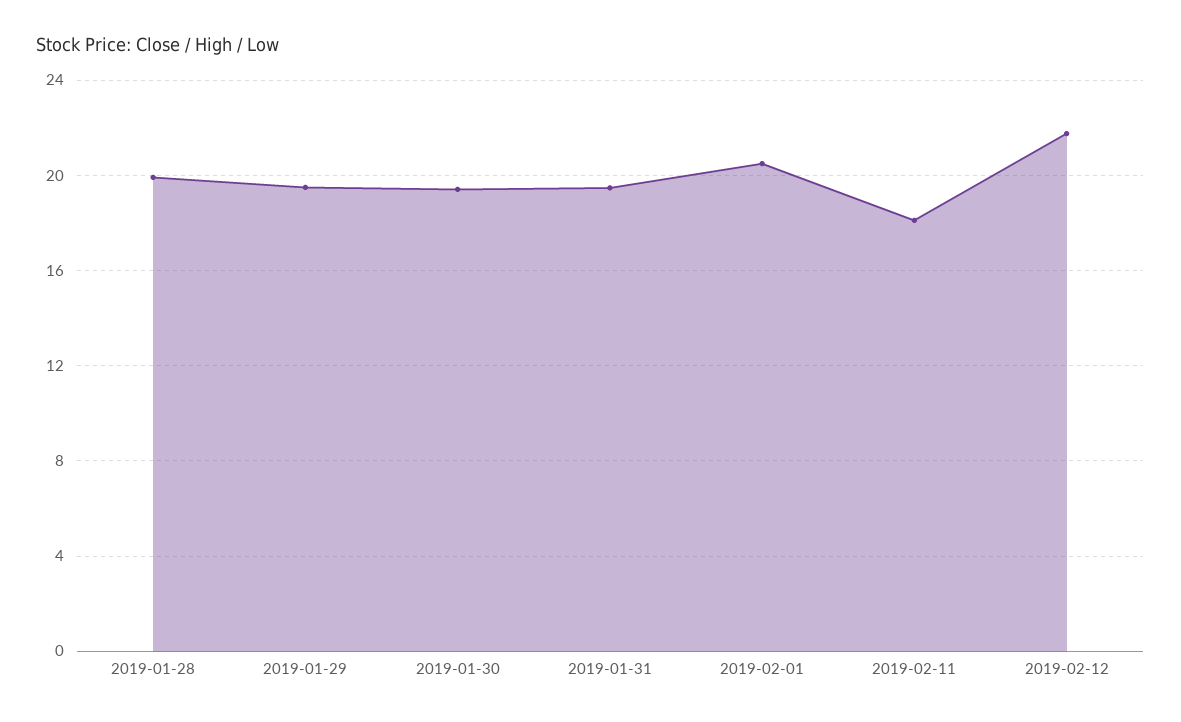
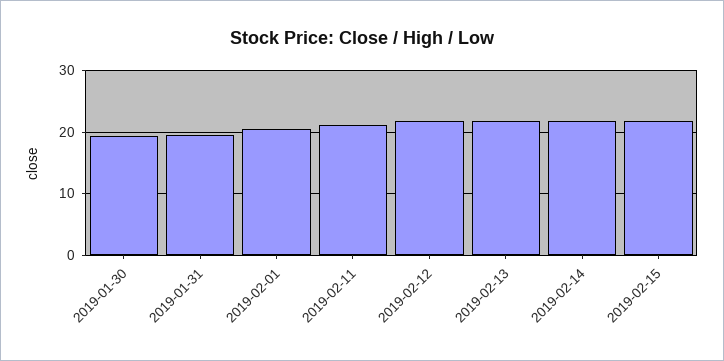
2019-01-28: 20 -> none
2019-01-29: 19.5 -> none
2019-02-11: 18 -> 21
2019-02-13: none -> 22
2019-02-14: none -> 22
2019-02-15: none -> 22

